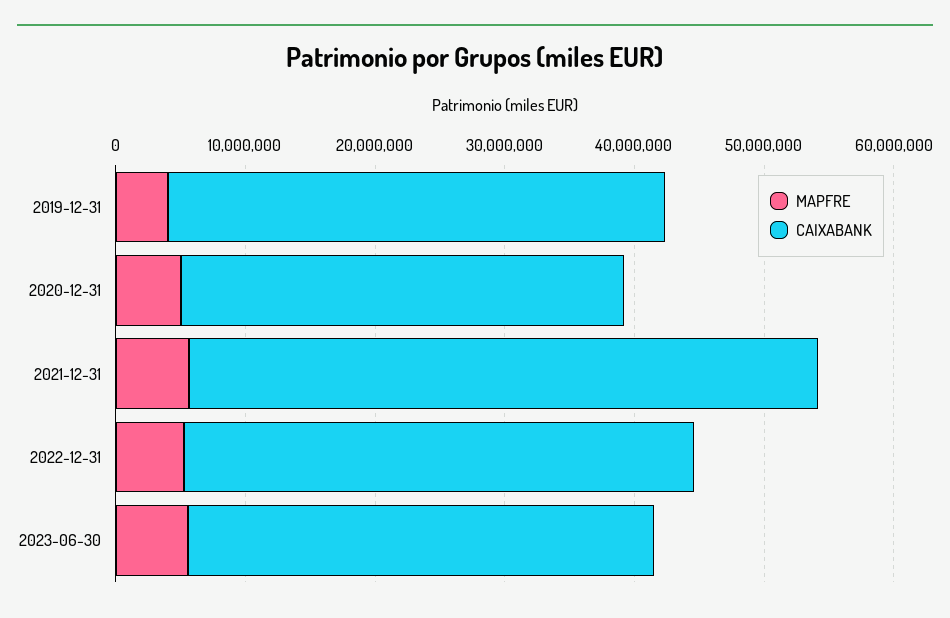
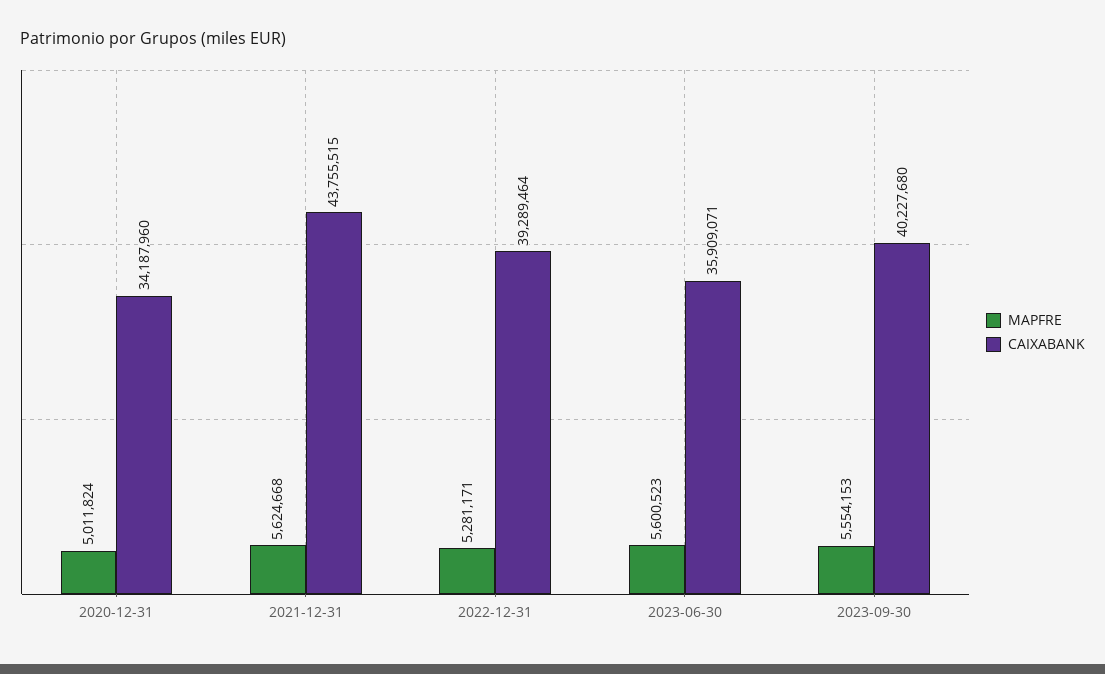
MAPFRE, 2019-12-31: 4000000 -> none
CAIXABANK, 2019-12-31: 38000000 -> none
CAIXABANK, 2021-12-31: 48000000 -> 43755515
MAPFRE, 2023-09-30: none -> 5554153
CAIXABANK, 2023-09-30: none -> 40227680

